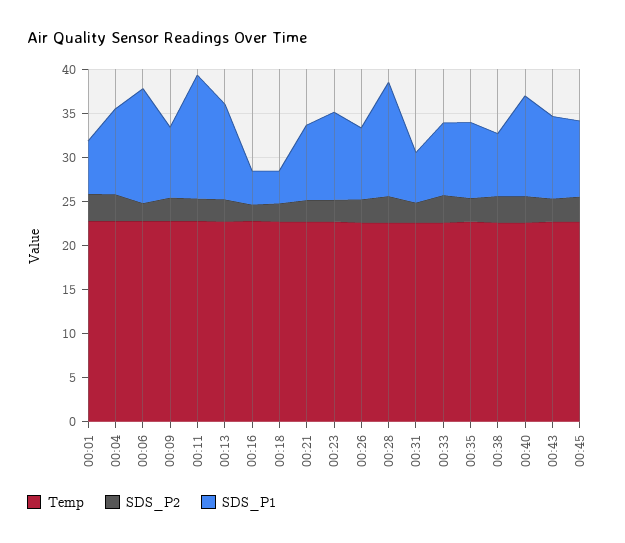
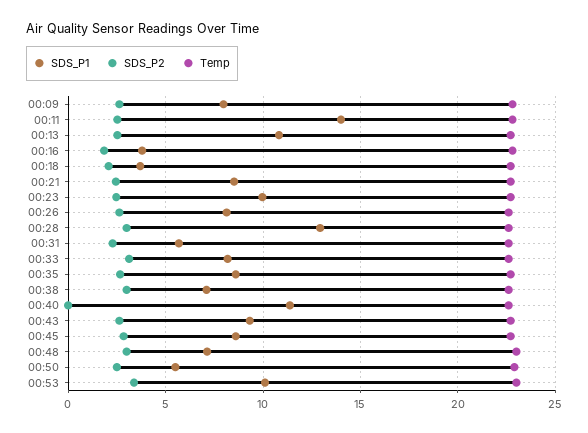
Temp, 00:01: 23 -> none
SDS_P2, 00:01: 3 -> none
SDS_P1, 00:01: 6 -> none
Temp, 00:04: 23 -> none
SDS_P2, 00:04: 3 -> none
SDS_P1, 00:04: 10 -> none
Temp, 00:06: 23 -> none
SDS_P2, 00:06: 2 -> none
SDS_P1, 00:06: 13 -> none
SDS_P2, 00:40: 3 -> 0
SDS_P1, 00:48: none -> 7
SDS_P2, 00:48: none -> 3
Temp, 00:48: none -> 23
SDS_P1, 00:50: none -> 5.5
SDS_P2, 00:50: none -> 2.5
Temp, 00:50: none -> 23
SDS_P1, 00:53: none -> 10
SDS_P2, 00:53: none -> 3.5
Temp, 00:53: none -> 23

